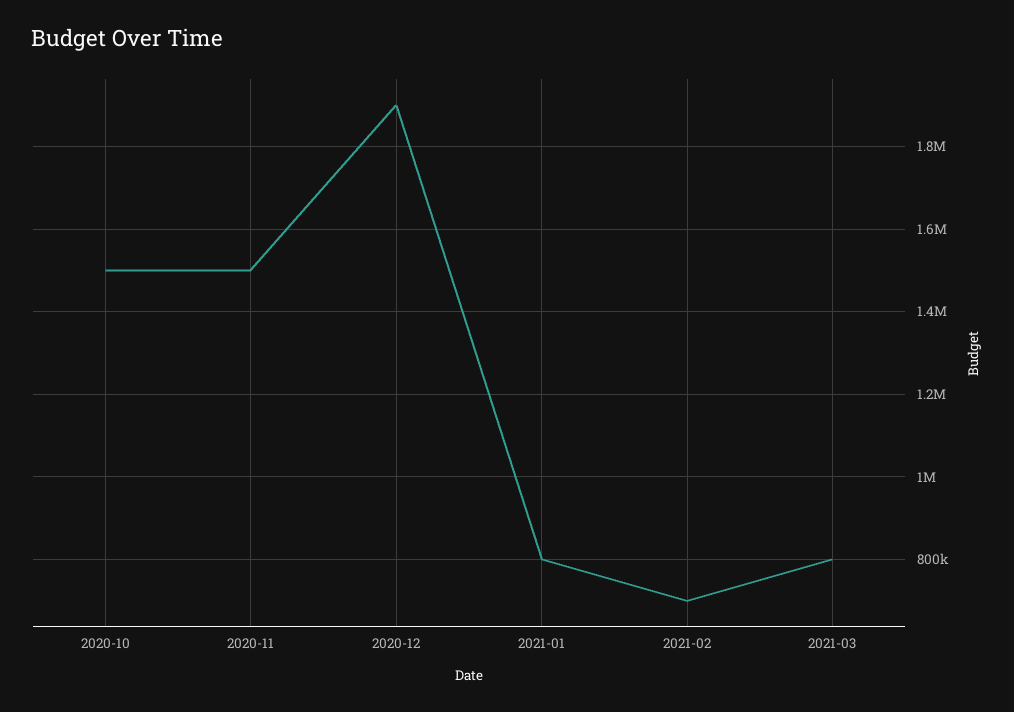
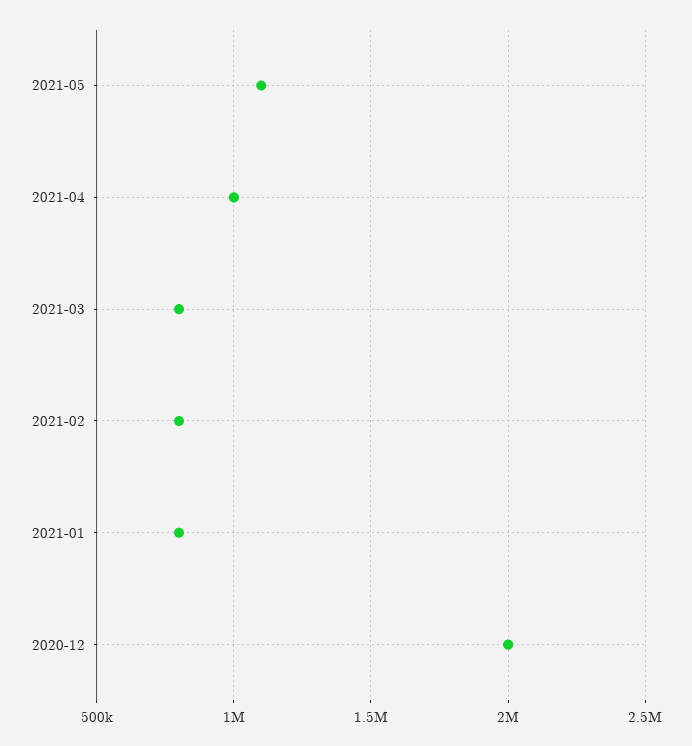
2020-10: 1500000 -> none
2020-11: 1500000 -> none
2020-12: 1900000 -> 2000000
2021-02: 700000 -> 800000
2021-05: none -> 1100000
2021-04: none -> 1000000

